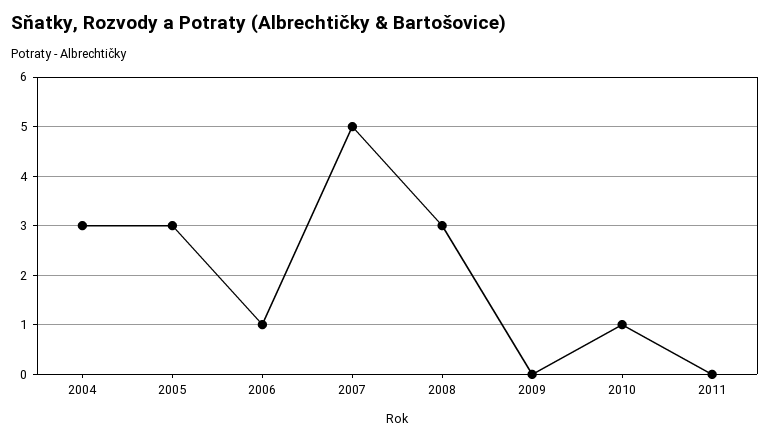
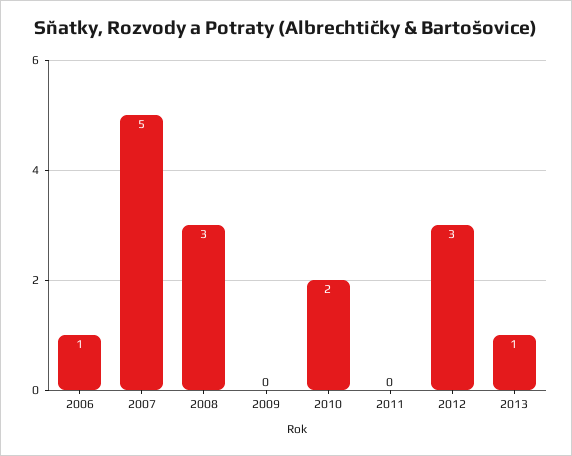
2004: 3 -> none
2005: 3 -> none
2010: 1 -> 2
2012: none -> 3
2013: none -> 1

